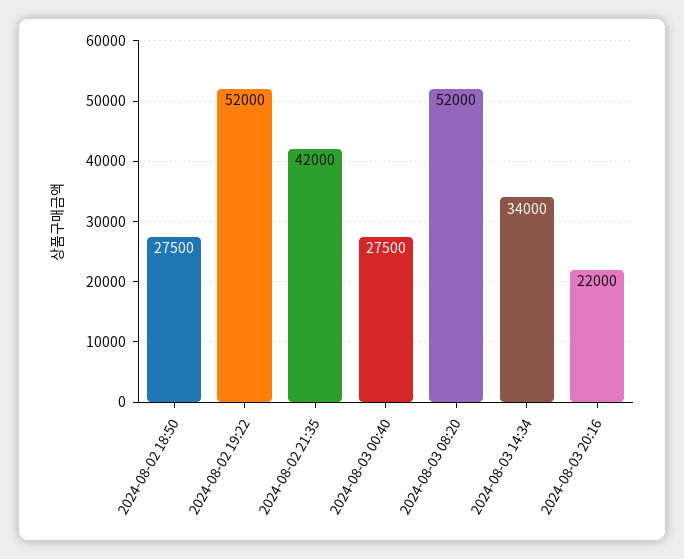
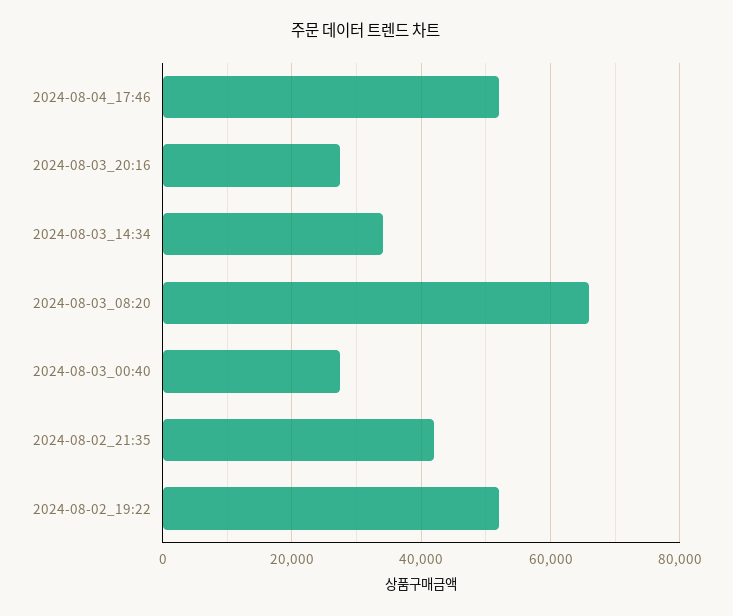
2024-08-02 18:50: 27500 -> none
2024-08-03 08:20: 52000 -> 66000
2024-08-03 20:16: 22000 -> 28000
2024-08-04_17:46: none -> 52000

